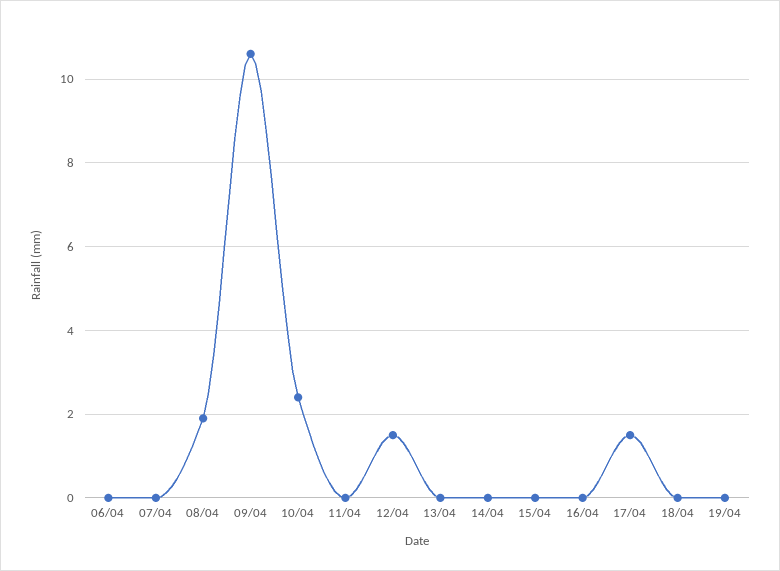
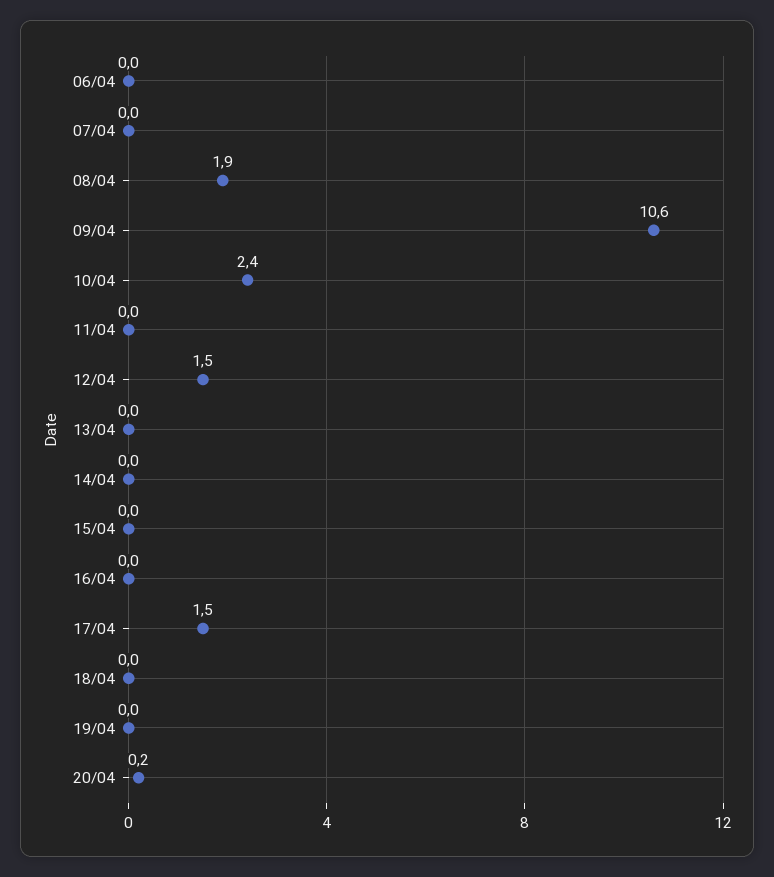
20/04: none -> 0.2

